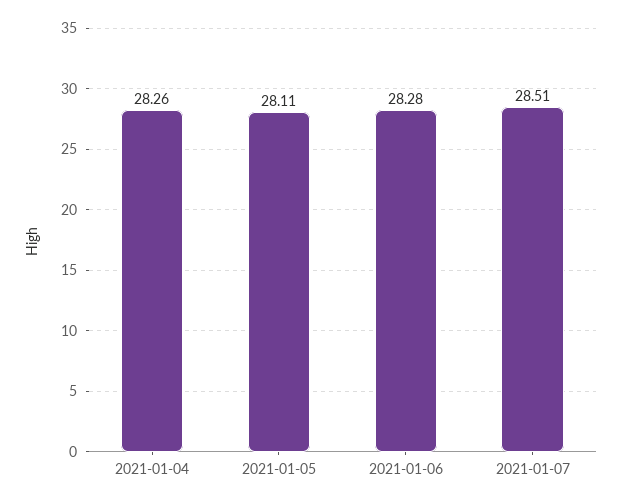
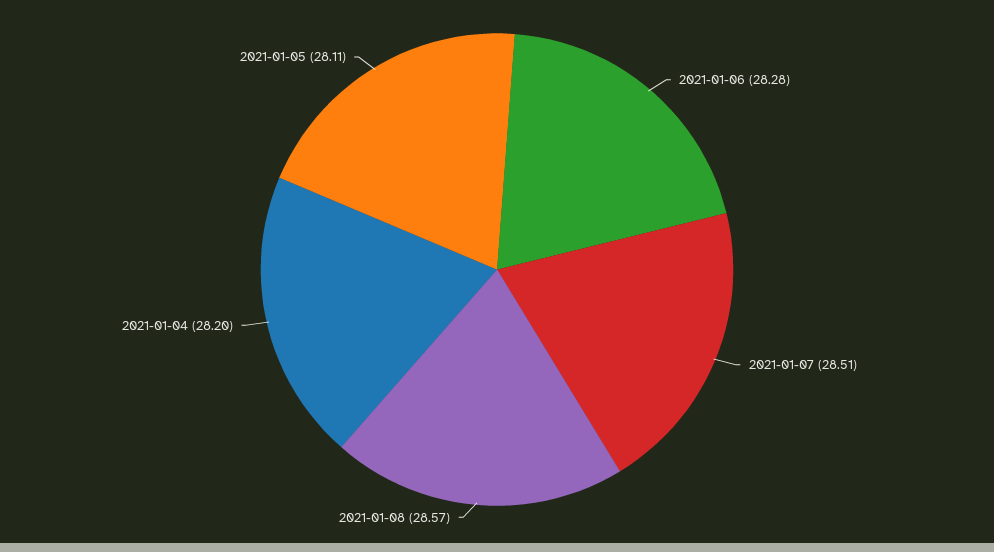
2021-01-04: 28.26 -> 28.2
2021-01-08: none -> 28.57

